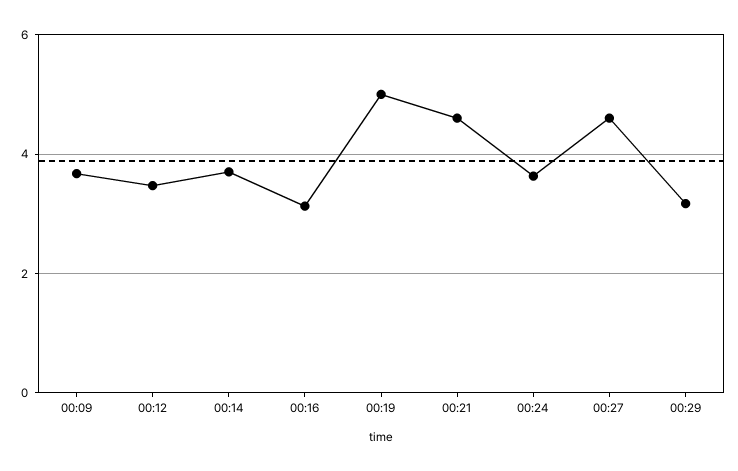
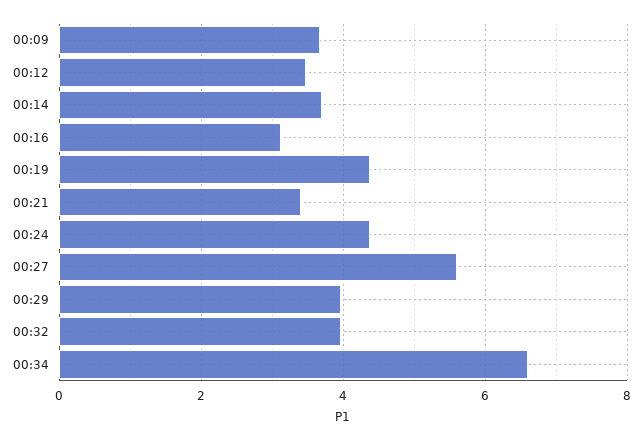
00:19: 5 -> 4.4
00:21: 4.6 -> 3.4
00:24: 3.6 -> 4.4
00:27: 4.6 -> 5.6
00:29: 3.2 -> 4
00:32: none -> 4
00:34: none -> 6.6

